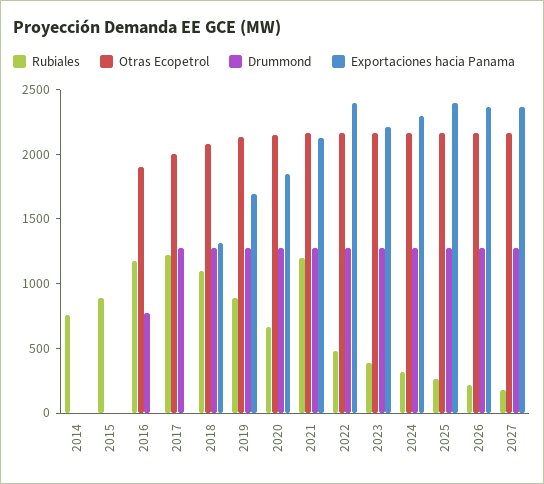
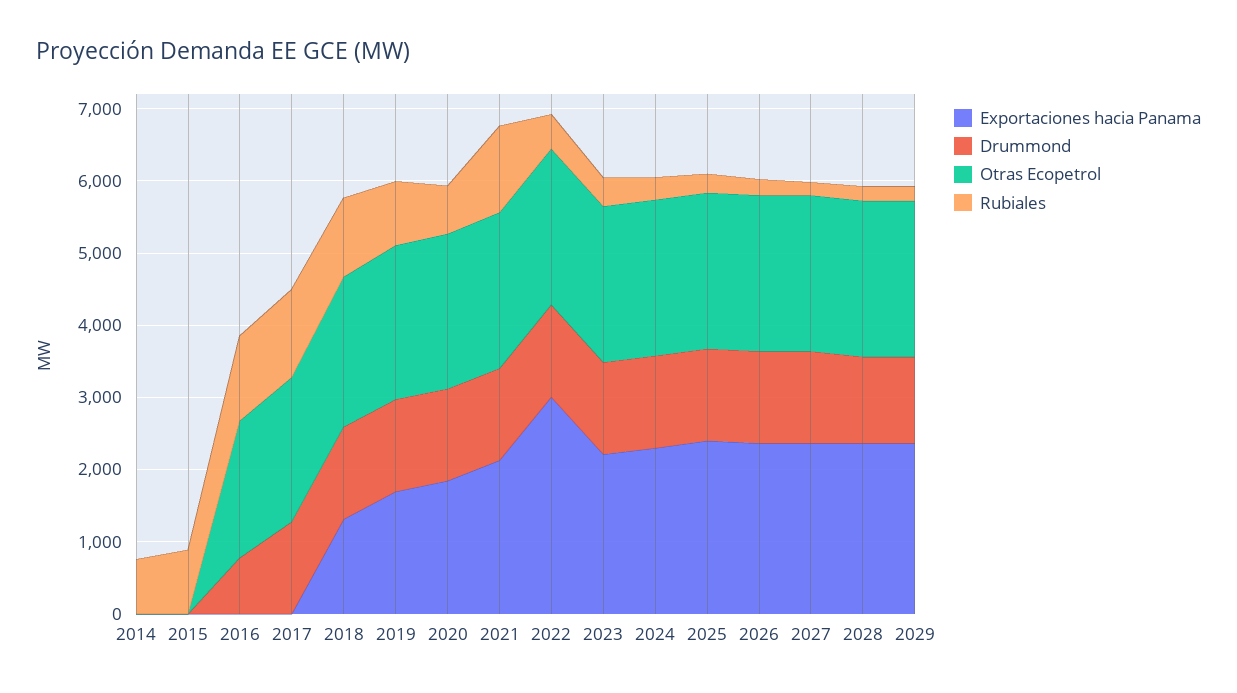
Exportaciones hacia Panama, 2022: 2400 -> 3000
Exportaciones hacia Panama, 2028: none -> 2400
Drummond, 2028: none -> 1200
Otras Ecopetrol, 2028: none -> 2200
Rubiales, 2028: none -> 200
Exportaciones hacia Panama, 2029: none -> 2400
Drummond, 2029: none -> 1200
Otras Ecopetrol, 2029: none -> 2200
Rubiales, 2029: none -> 200

